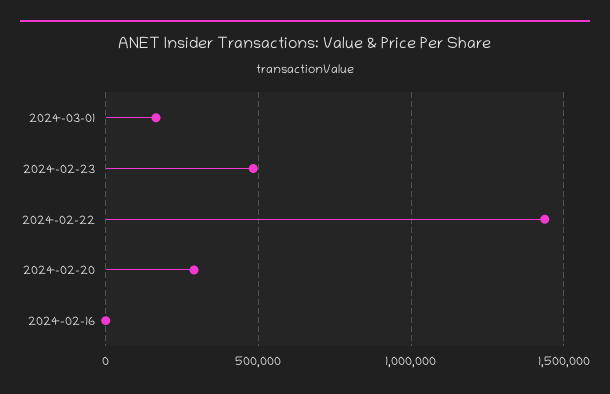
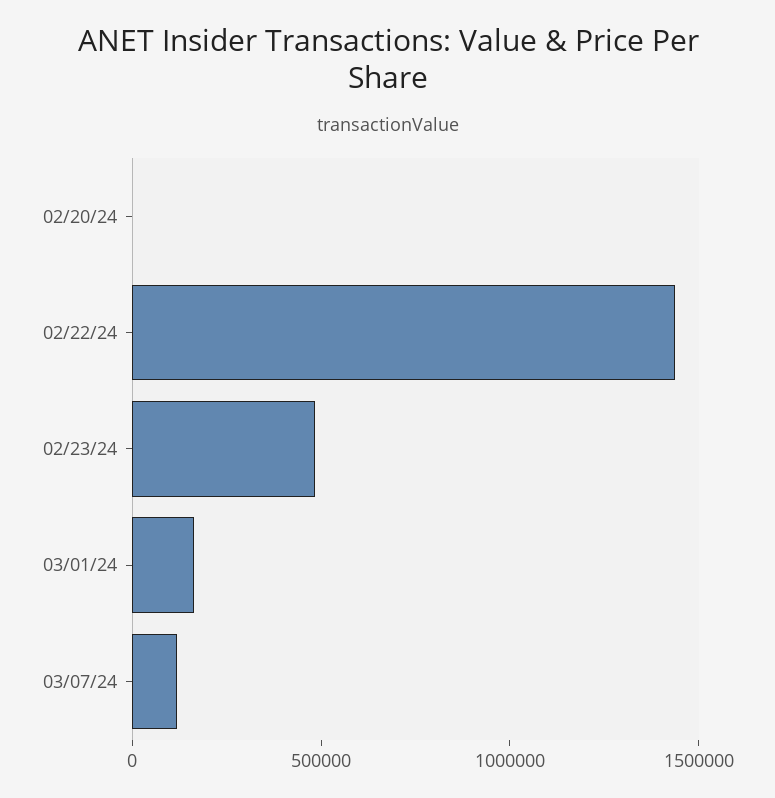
2024-02-20: 300000 -> 0
2024-02-16: 0 -> none
03/07/24: none -> 100000

